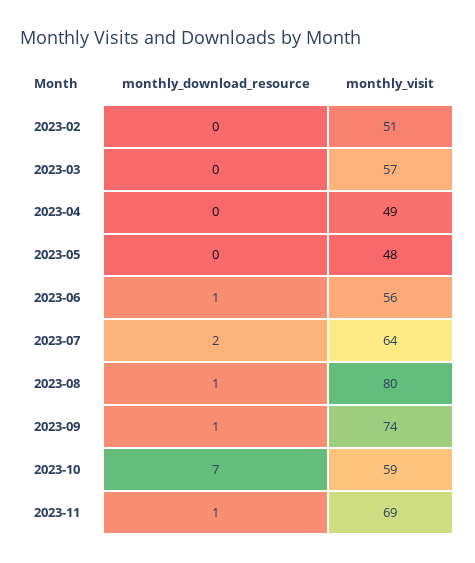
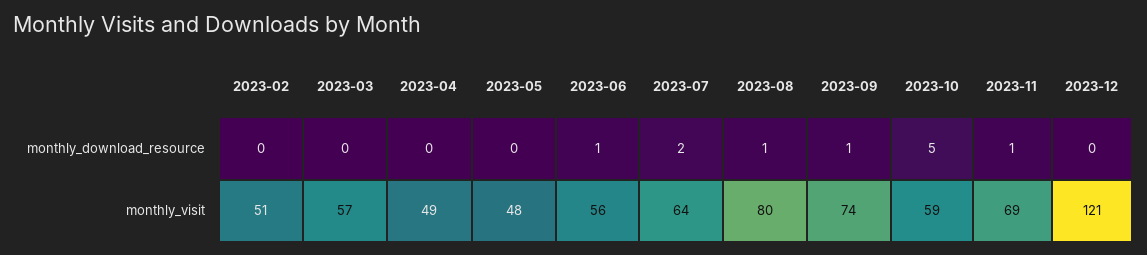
monthly_download_resource, 2023-10: 7 -> 5
monthly_download_resource, 2023-12: none -> 0
monthly_visit, 2023-12: none -> 121

